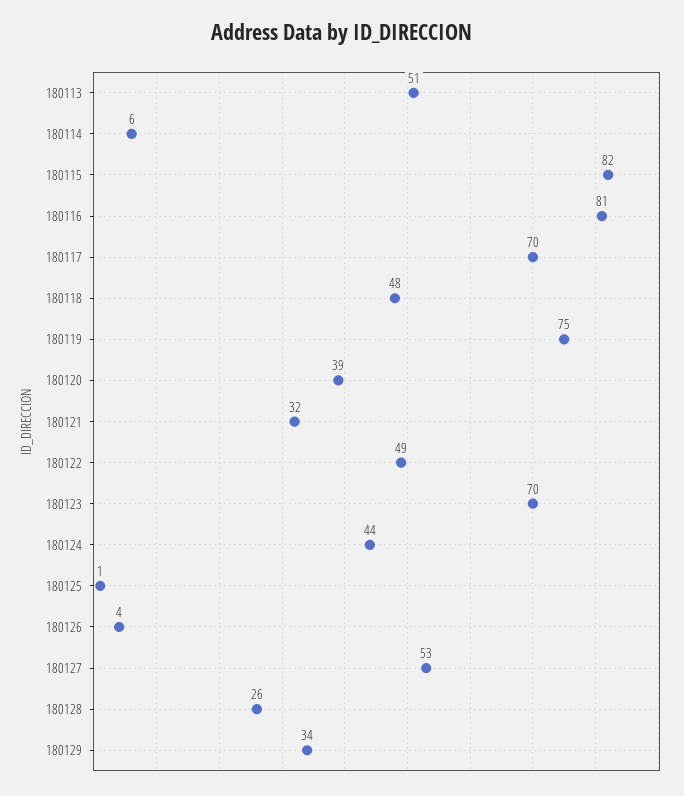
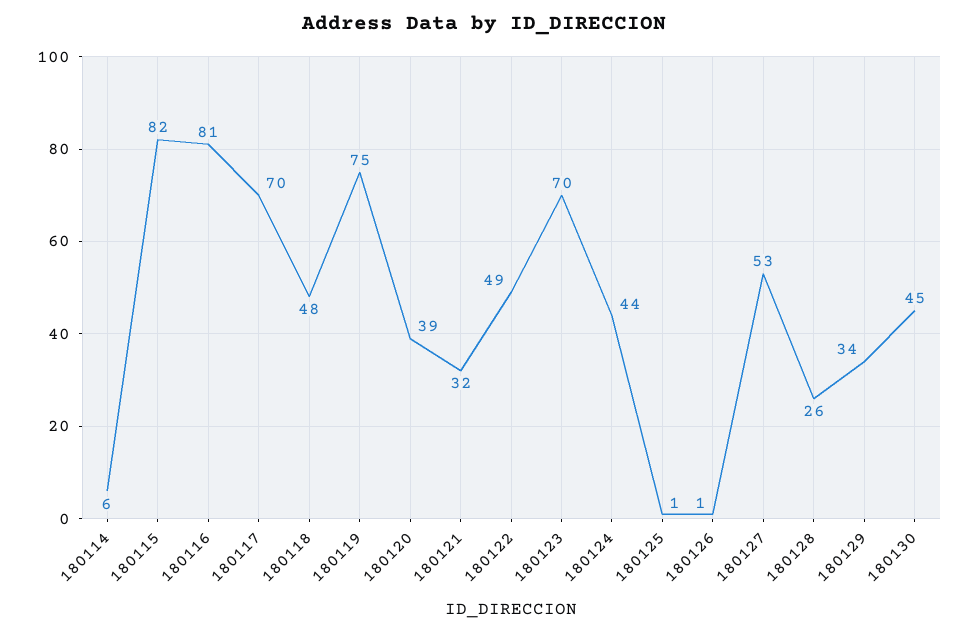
180113: 51 -> none
180126: 4 -> 1
180130: none -> 45

